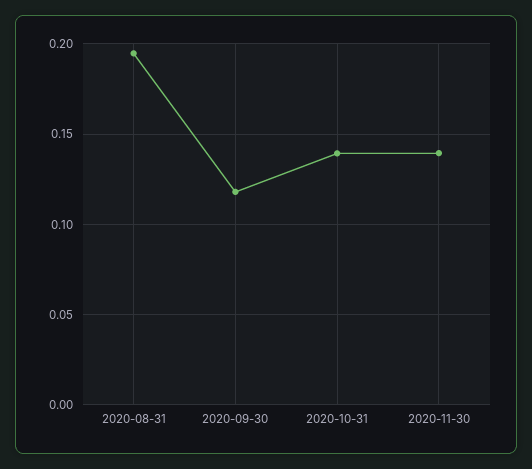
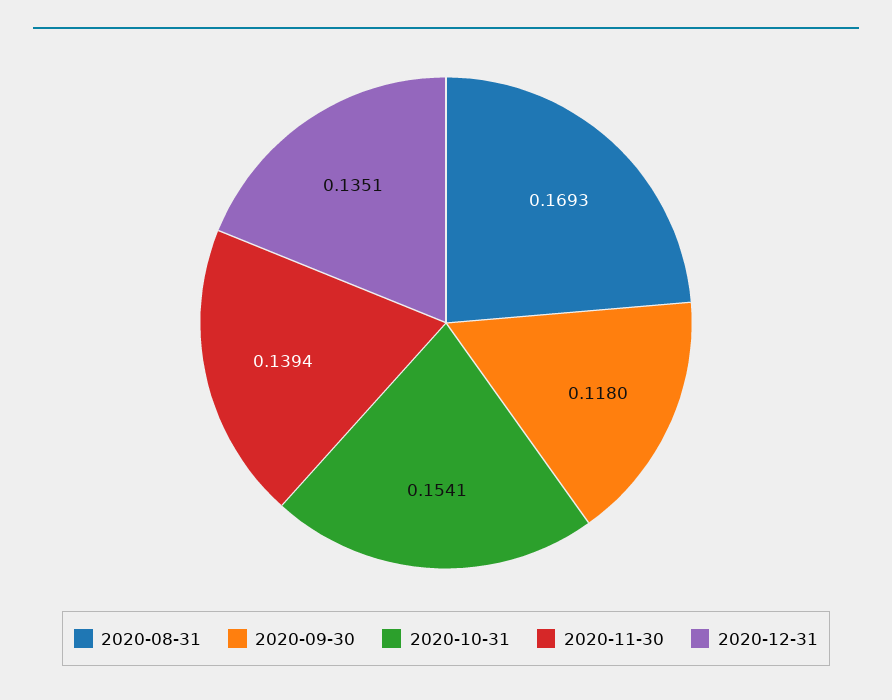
2020-08-31: 0.195 -> 0.1693
2020-10-31: 0.14 -> 0.1541
2020-12-31: none -> 0.1351

